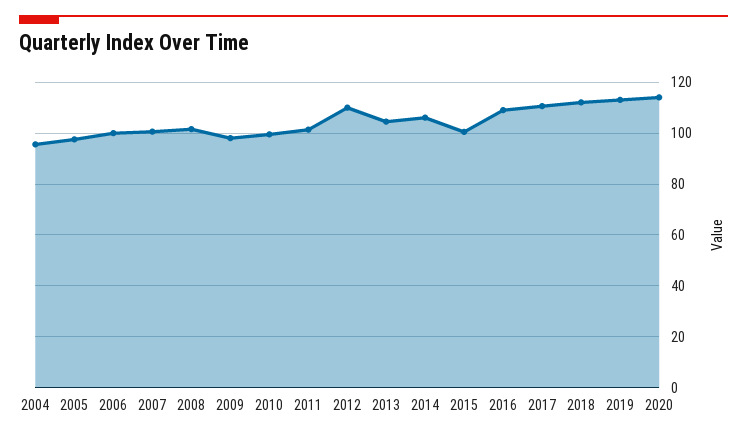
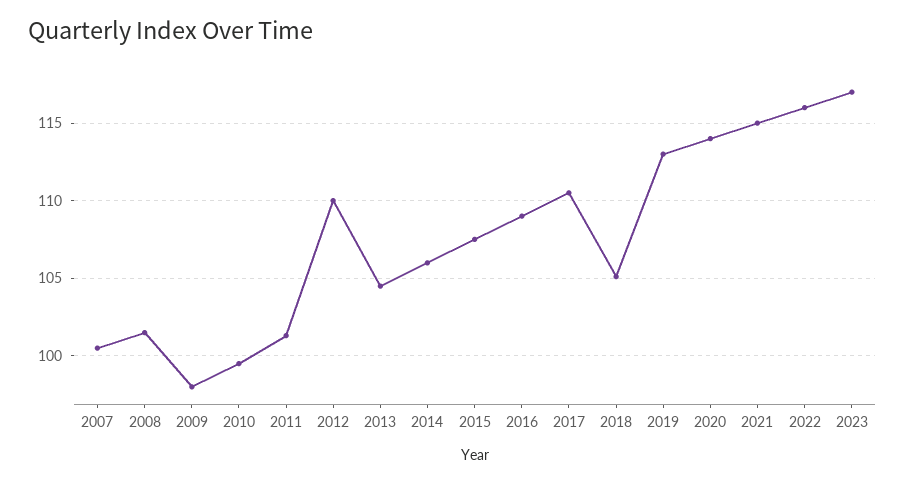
2004: 95 -> none
2005: 97.5 -> none
2006: 100 -> none
2015: 100 -> 107.5
2018: 112.5 -> 105
2021: none -> 115
2022: none -> 116
2023: none -> 117

